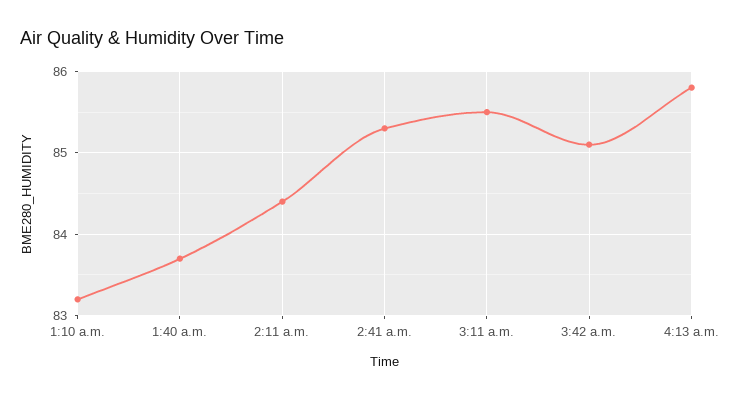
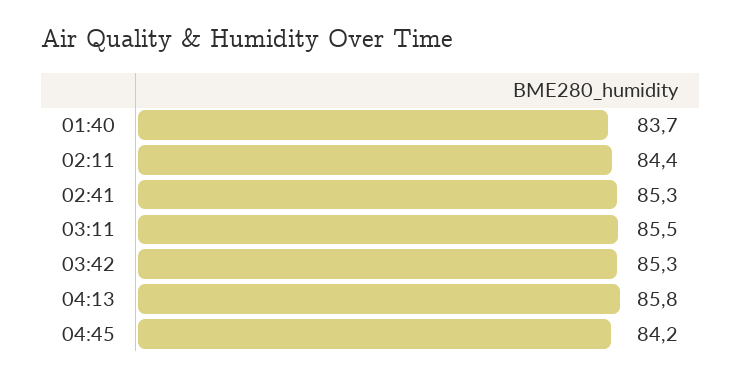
1:10 a.m.: 83.2 -> none
3:42 a.m.: 85.1 -> 85.3
04:45: none -> 84.2

